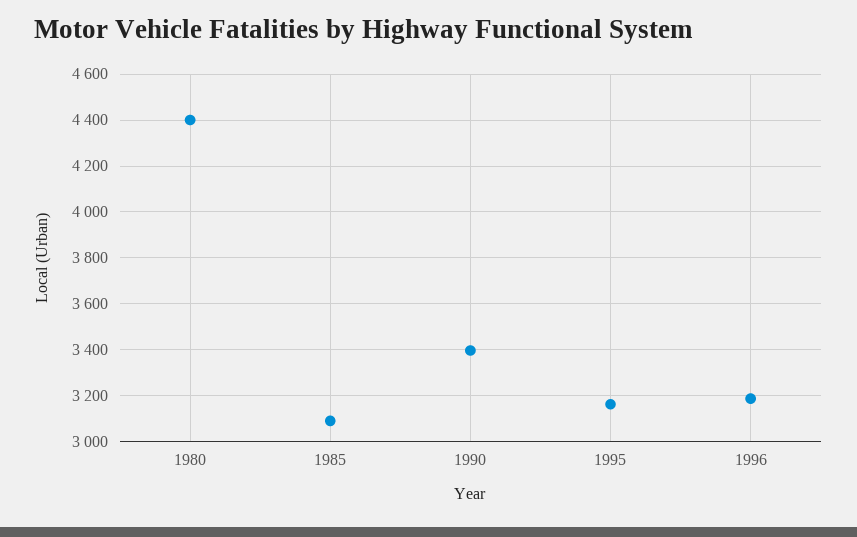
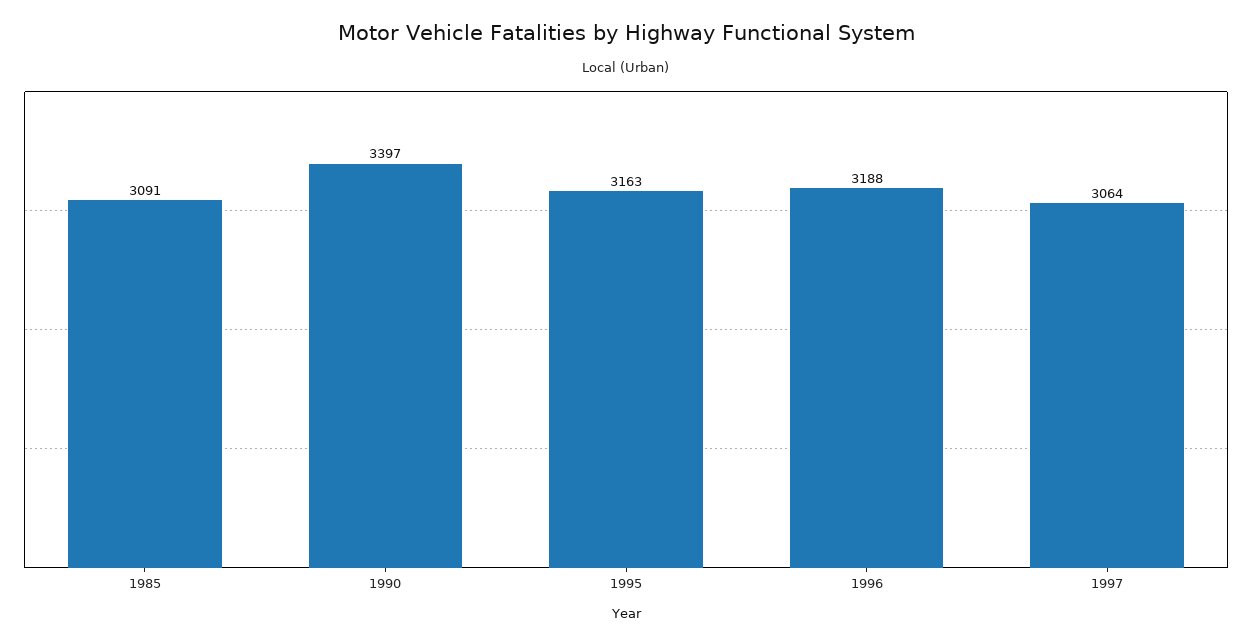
1980: 4400 -> none
1997: none -> 3064

